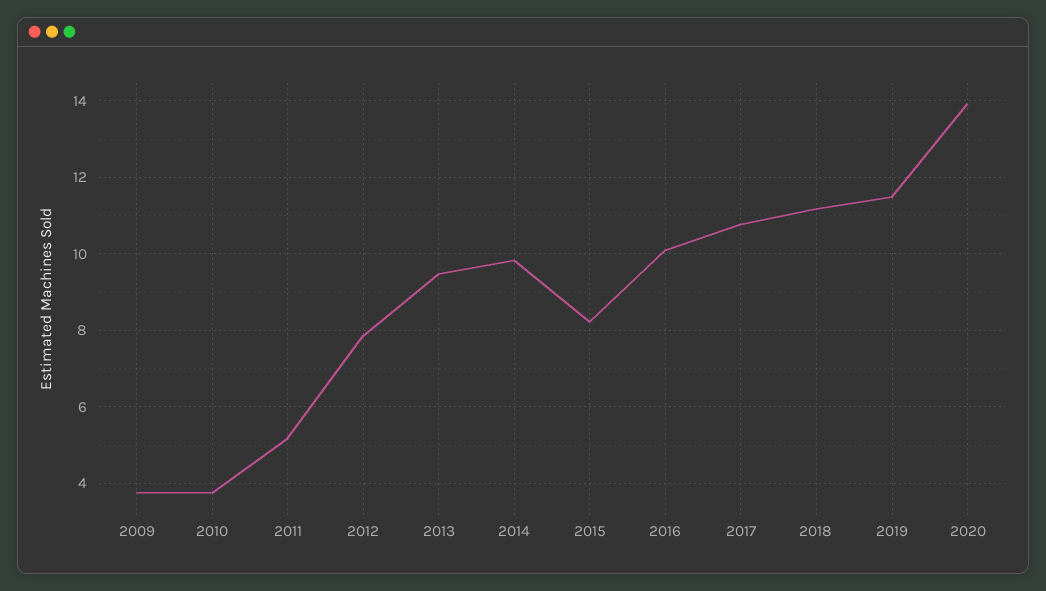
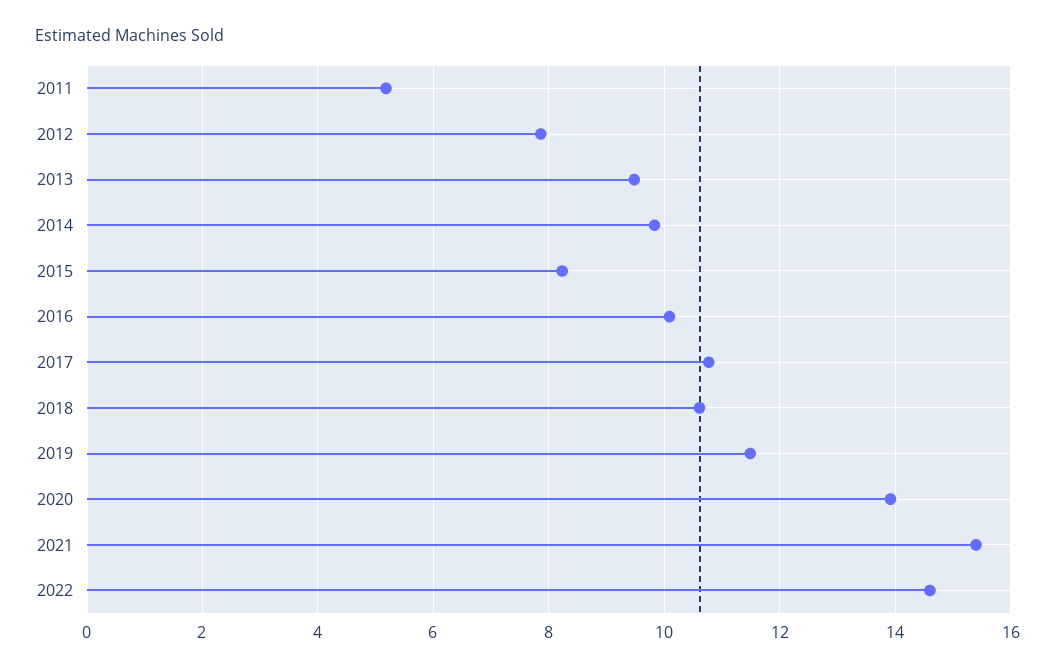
2009: 3.8 -> none
2010: 3.8 -> none
2018: 11.2 -> 10.6
2021: none -> 15.4
2022: none -> 14.6

